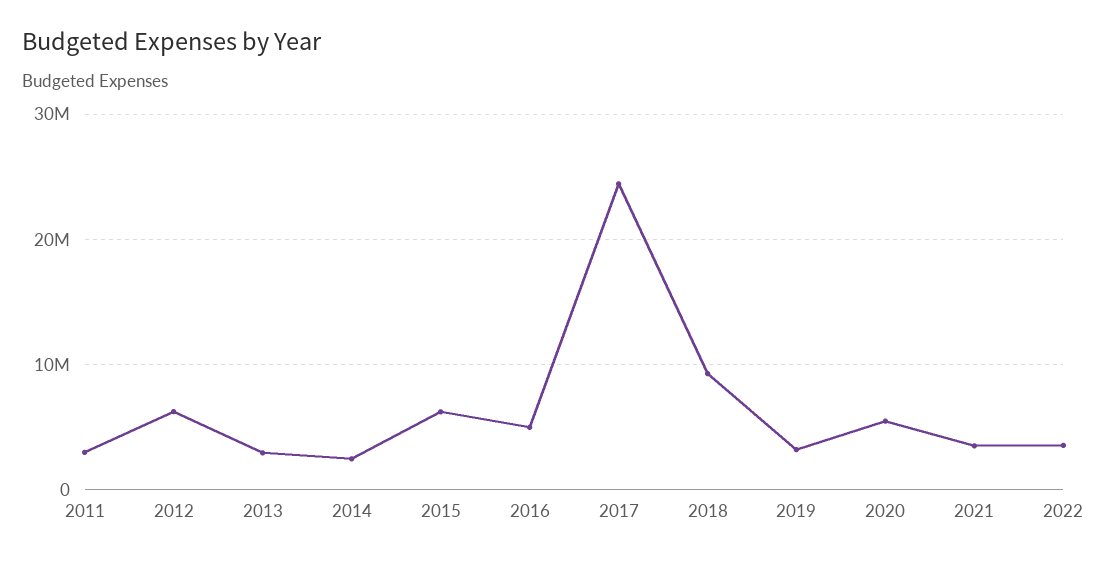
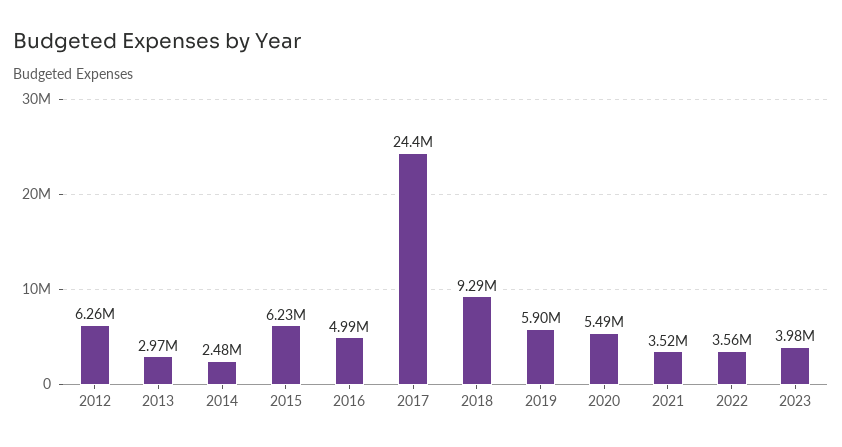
2011: 3000000 -> none
2019: 3000000 -> 5900000
2023: none -> 3980000

